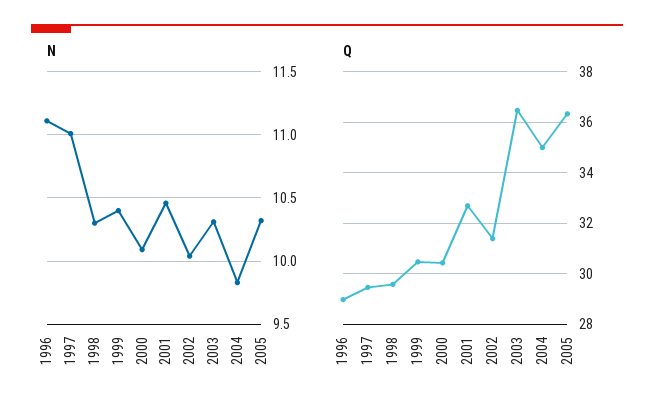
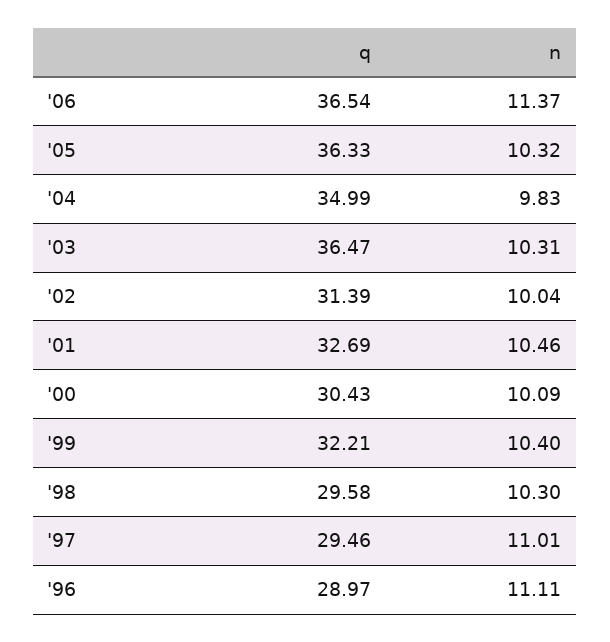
Q, 1999: 30.5 -> 32.21
Q, '06: none -> 36.54
N, '06: none -> 11.37

